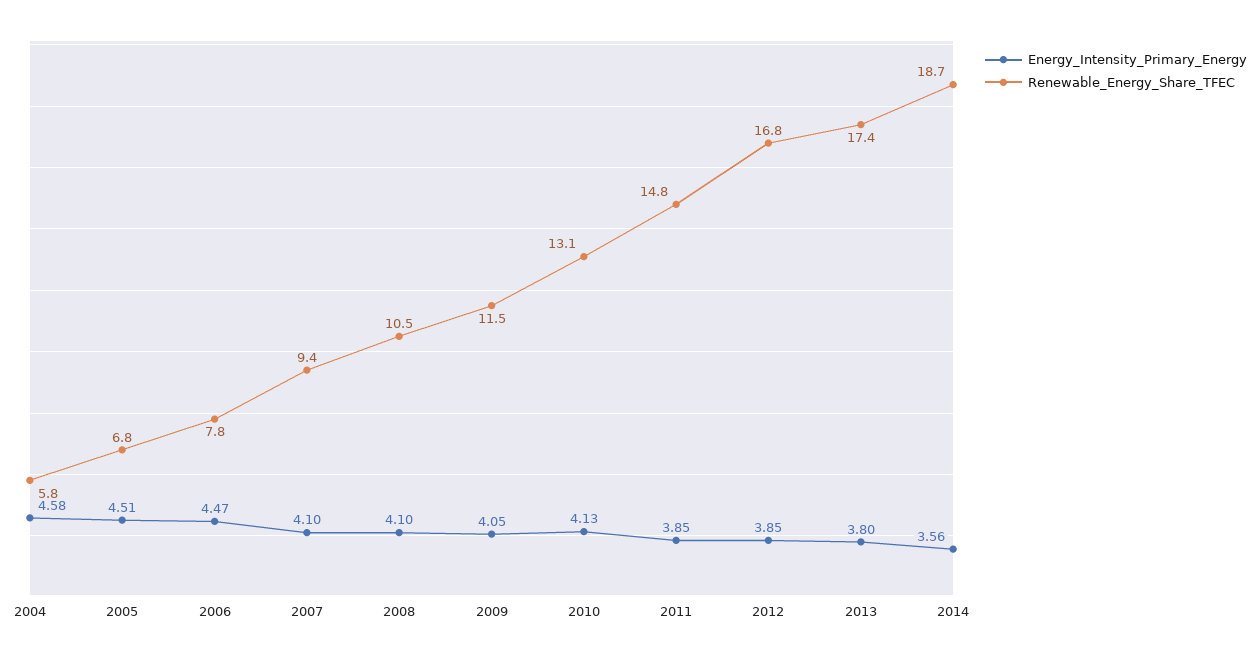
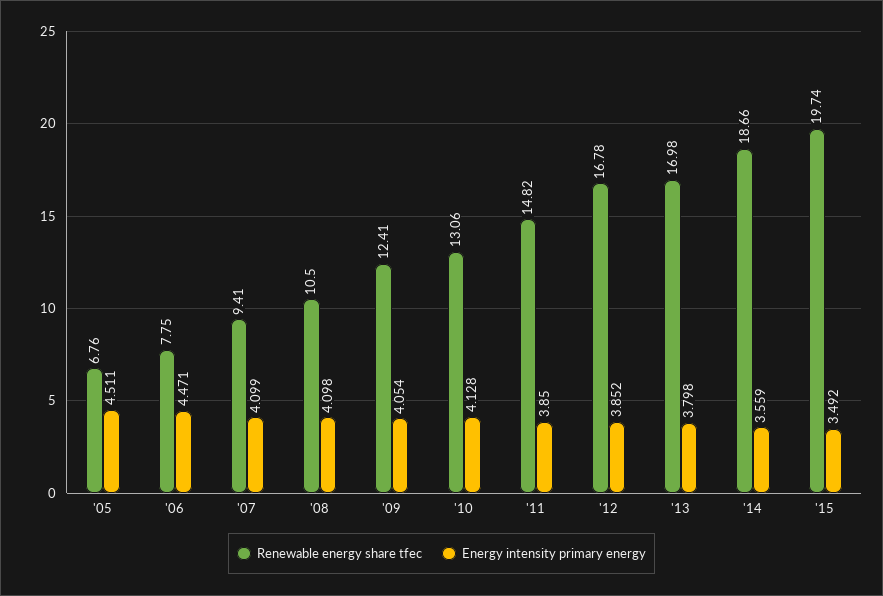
Energy_Intensity_Primary_Energy, 2004: 4.58 -> none
Renewable_Energy_Share_TFEC, 2004: 5.8 -> none
Renewable_Energy_Share_TFEC, 2009: 11.5 -> 12.41
Renewable_Energy_Share_TFEC, 2013: 17.4 -> 16.98
Renewable_Energy_Share_TFEC, '15: none -> 19.74
Energy_Intensity_Primary_Energy, '15: none -> 3.492

